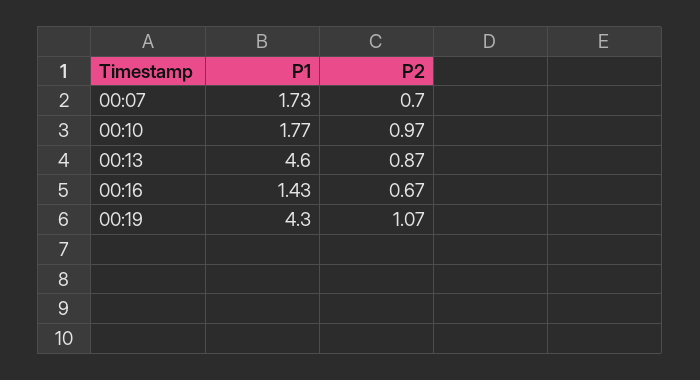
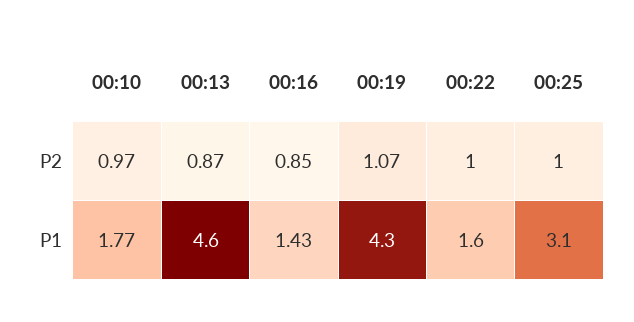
P1, 00:07: 1.73 -> none
P2, 00:07: 0.7 -> none
P2, 00:16: 0.67 -> 0.85
P2, 00:22: none -> 1
P2, 00:25: none -> 1
P1, 00:22: none -> 1.6
P1, 00:25: none -> 3.1

